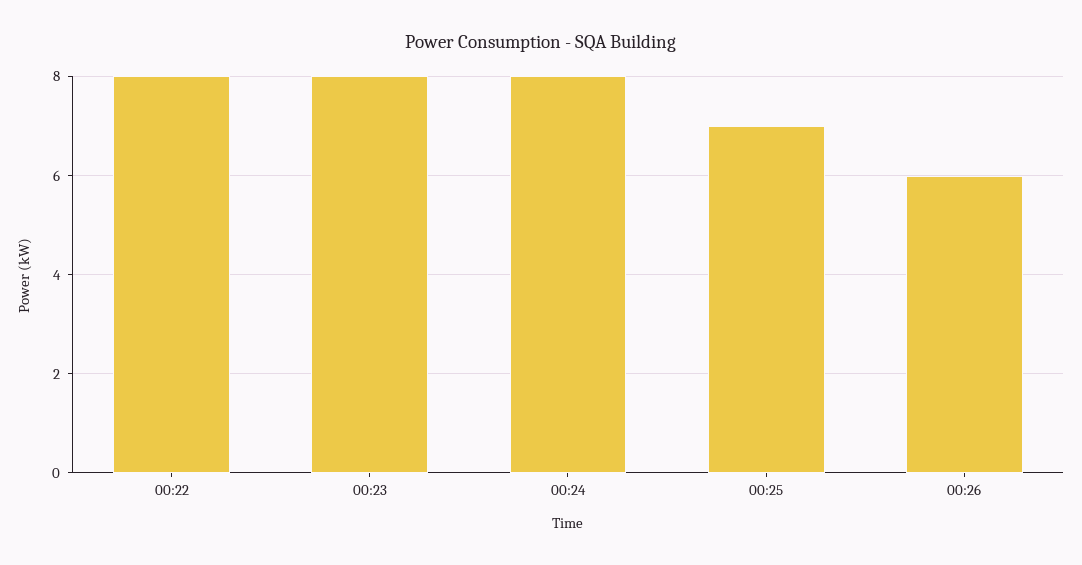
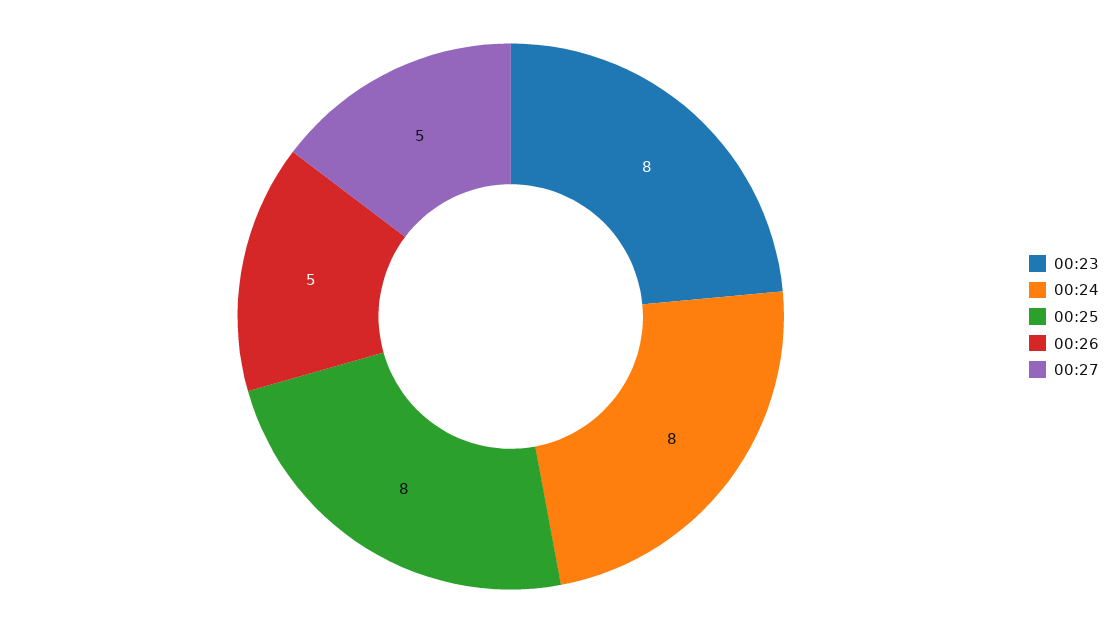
00:22: 8 -> none
00:25: 7 -> 8
00:26: 6 -> 5
00:27: none -> 5

